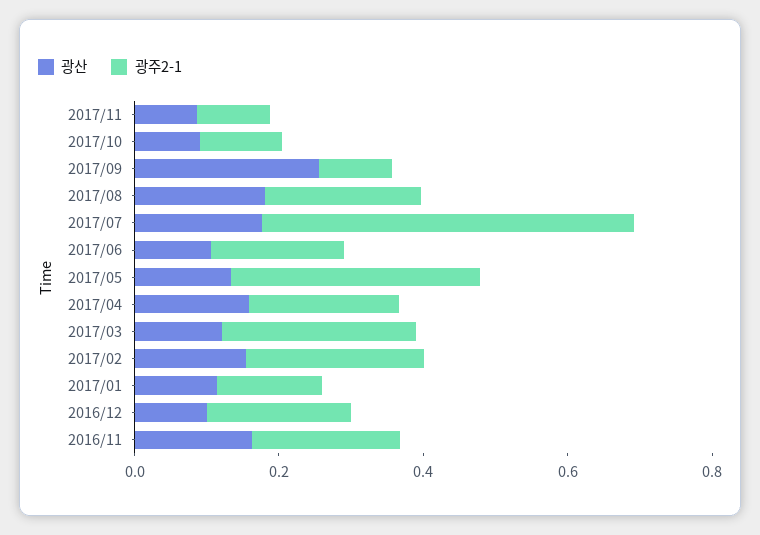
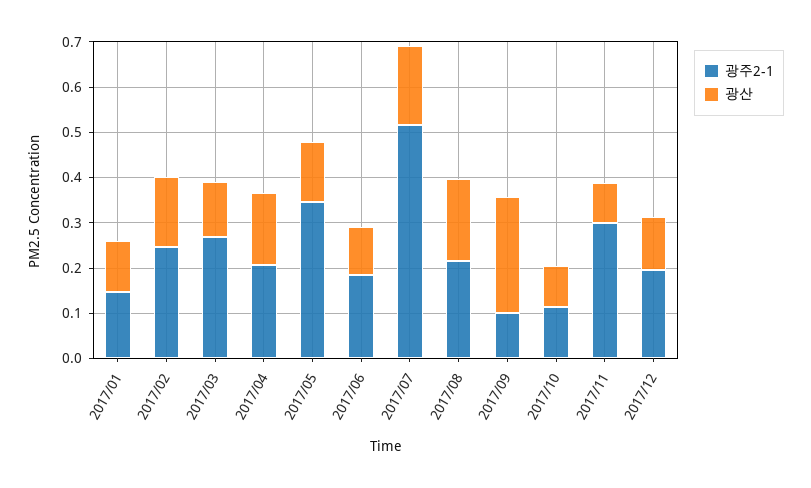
광주2-1, 2017/11: 0.1 -> 0.3
광산, 2016/12: 0.1 -> none
광주2-1, 2016/12: 0.2 -> none
광산, 2016/11: 0.15 -> none
광주2-1, 2016/11: 0.2 -> none
광주2-1, 2017/12: none -> 0.2
광산, 2017/12: none -> 0.12

